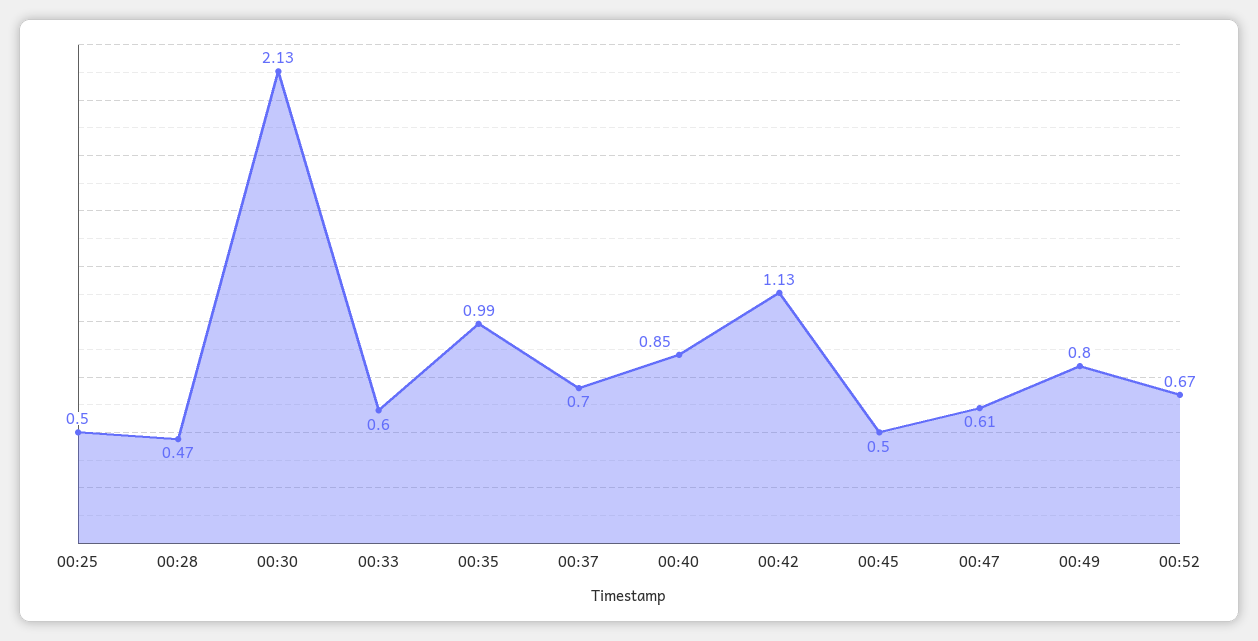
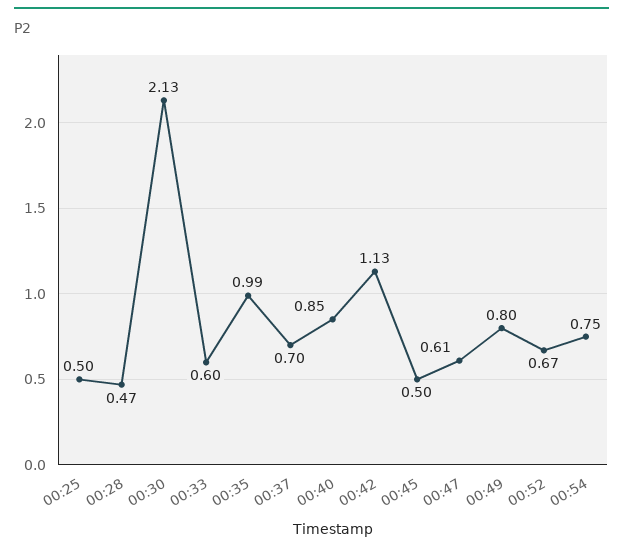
00:54: none -> 0.75

